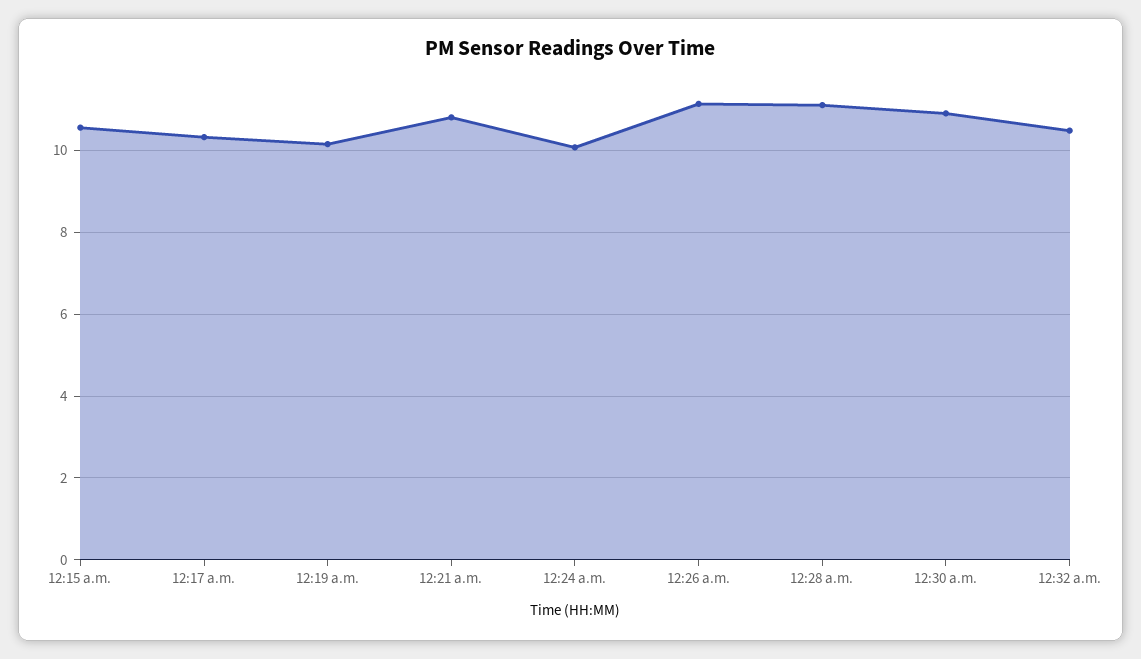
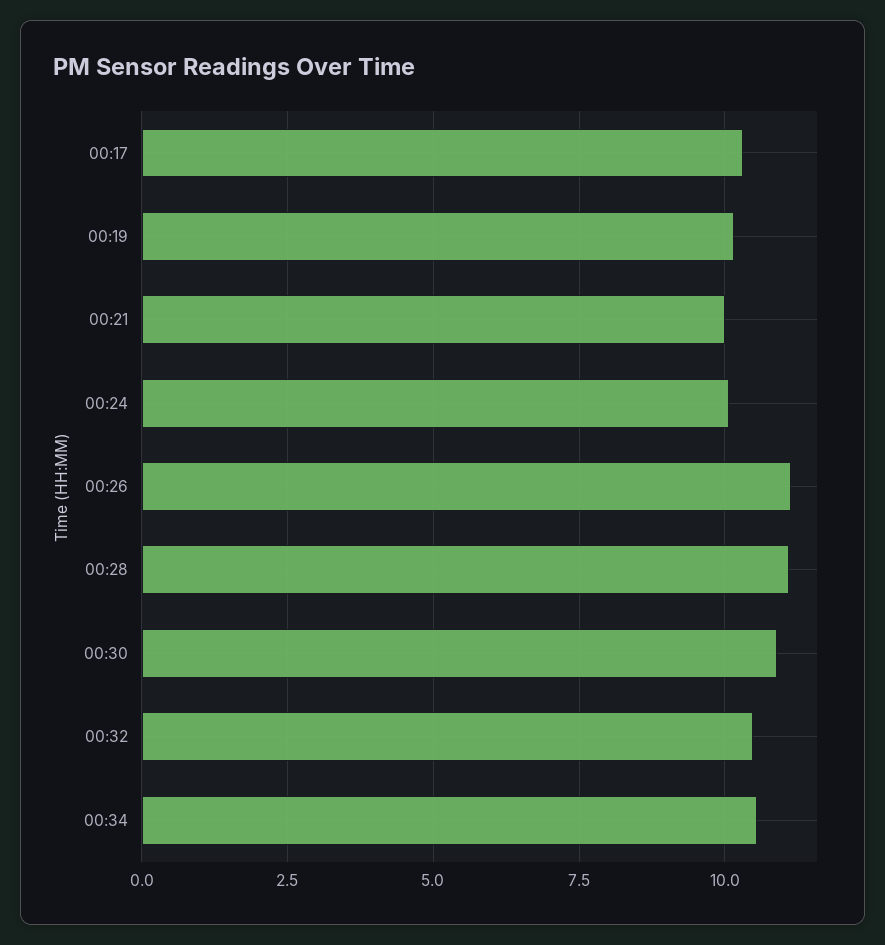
12:15 a.m.: 10.6 -> none
12:21 a.m.: 10.8 -> 10
00:34: none -> 10.5

